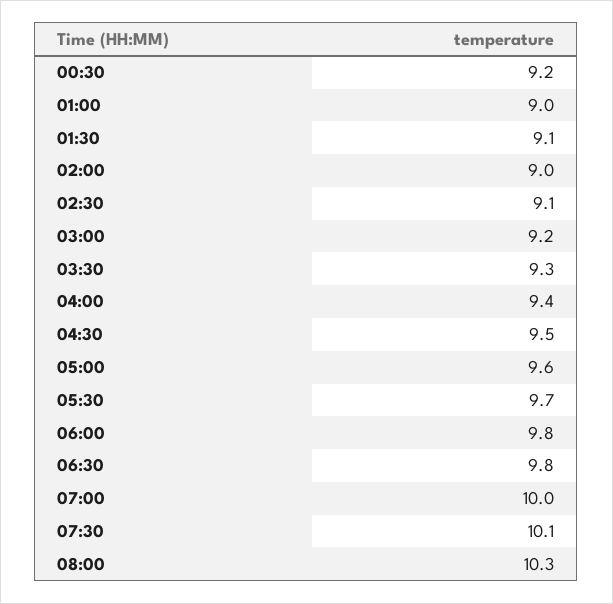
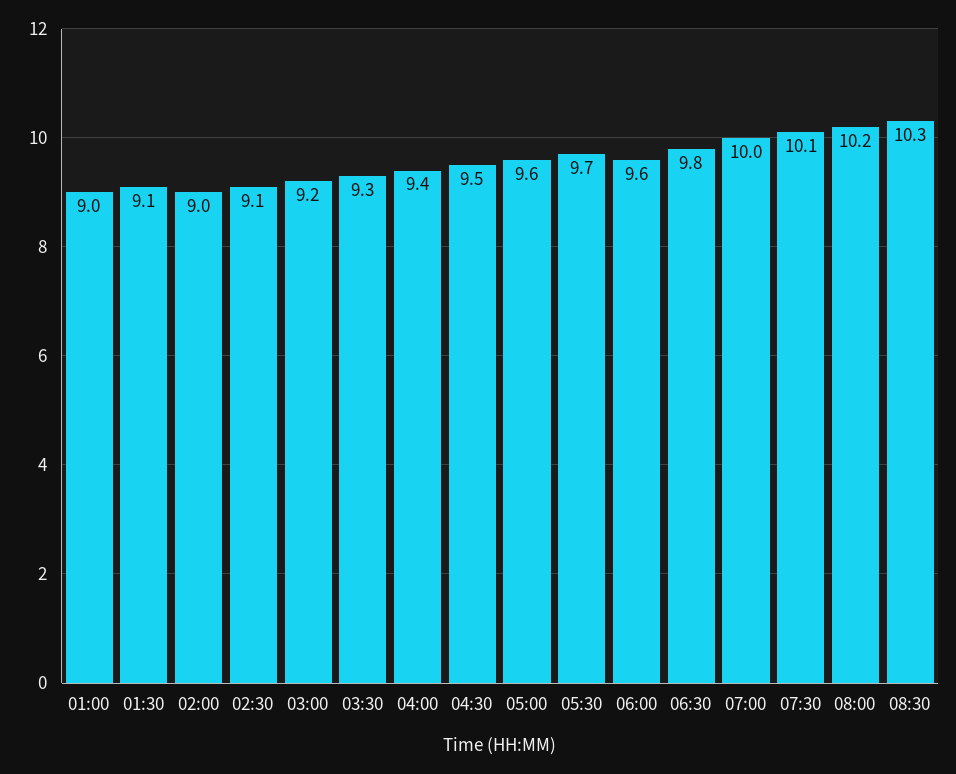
00:30: 9.2 -> none
06:00: 9.8 -> 9.6
08:00: 10.3 -> 10.2
08:30: none -> 10.3

